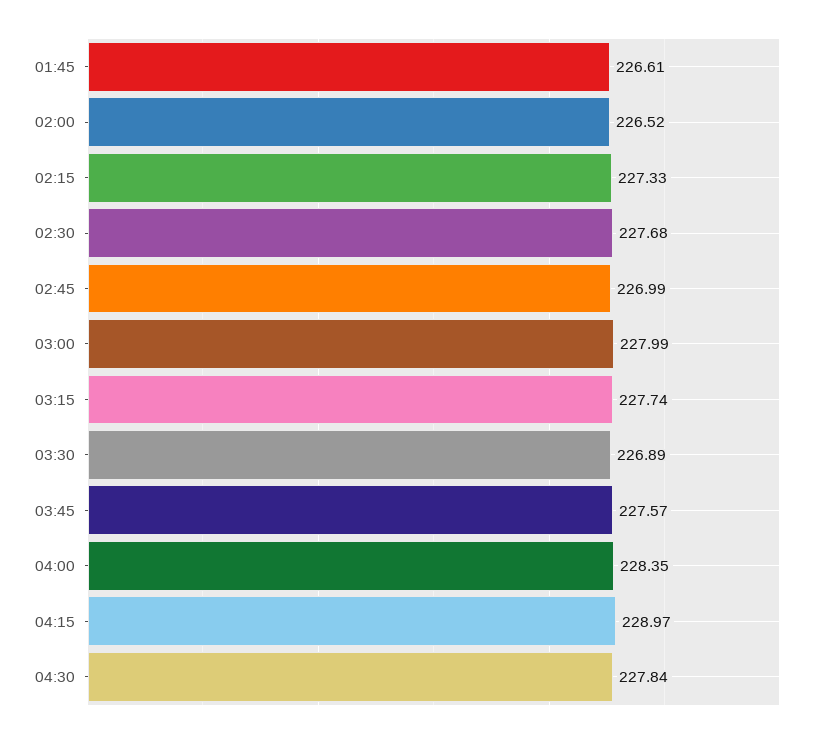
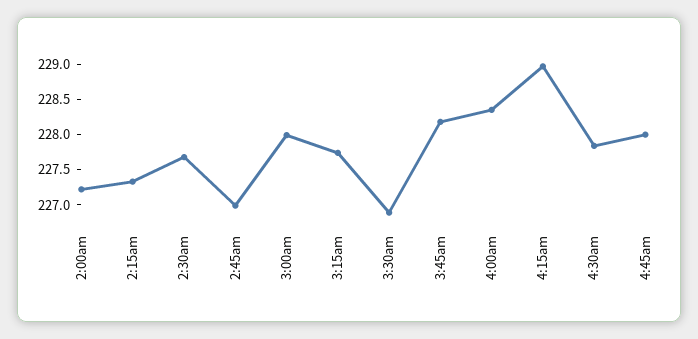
01:45: 226.61 -> none
02:00: 226.52 -> 227.25
03:45: 227.57 -> 228.25
4:45am: none -> 228

